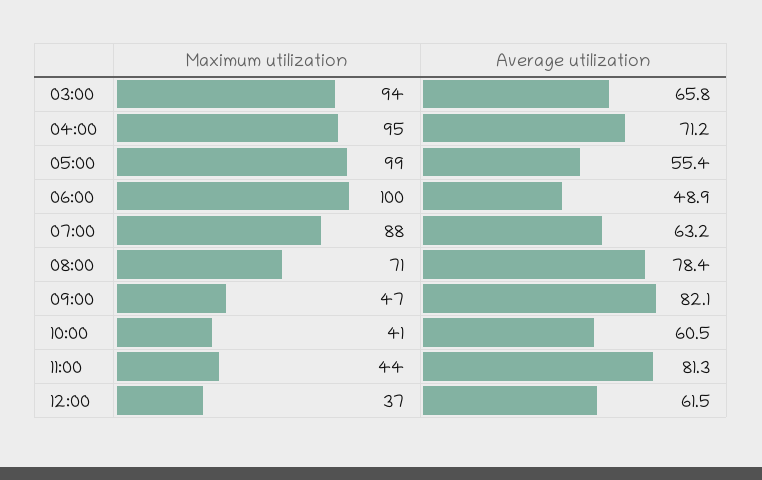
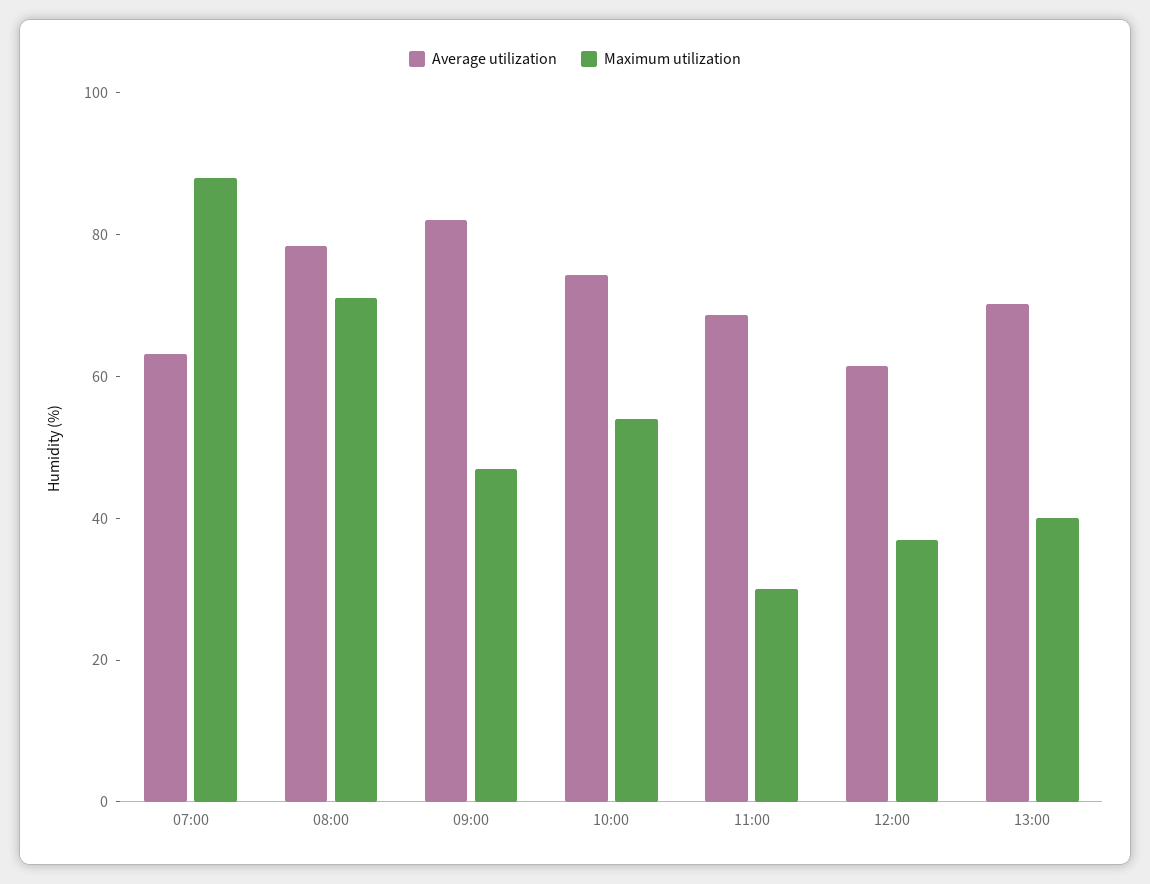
Maximum utilization, 03:00: 94 -> none
Average utilization, 03:00: 65.8 -> none
Maximum utilization, 04:00: 95 -> none
Average utilization, 04:00: 71.2 -> none
Maximum utilization, 05:00: 99 -> none
Average utilization, 05:00: 55.4 -> none
Maximum utilization, 06:00: 100 -> none
Average utilization, 06:00: 48.9 -> none
Maximum utilization, 10:00: 41 -> 55
Average utilization, 10:00: 60.5 -> 75
Maximum utilization, 11:00: 44 -> 30
Average utilization, 11:00: 81.3 -> 70
Average utilization, 13:00: none -> 70
Maximum utilization, 13:00: none -> 40

